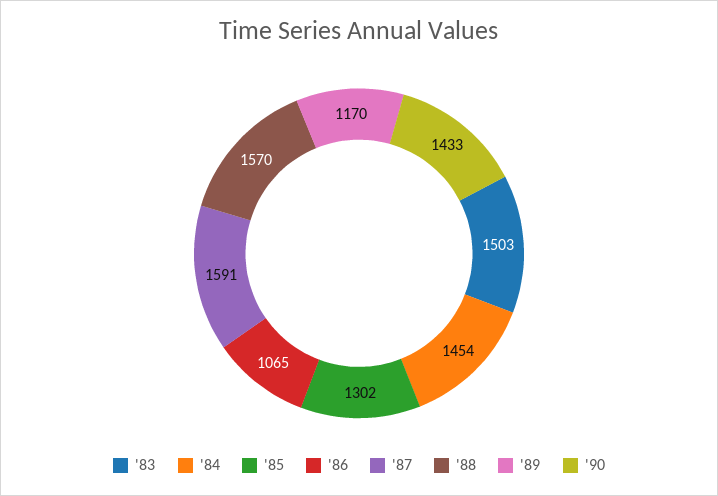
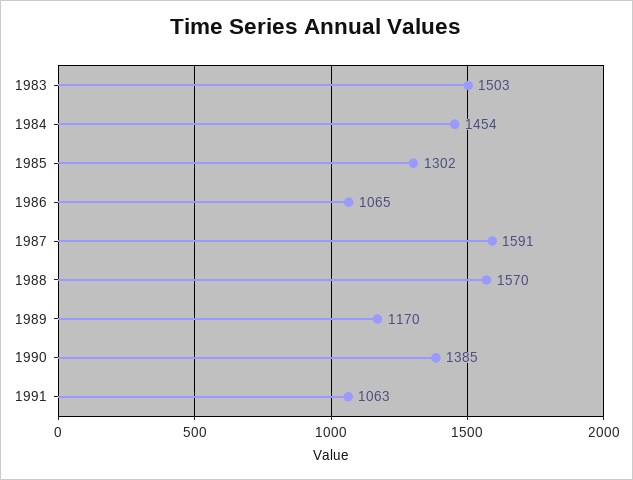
'90: 1433 -> 1385
1991: none -> 1063

